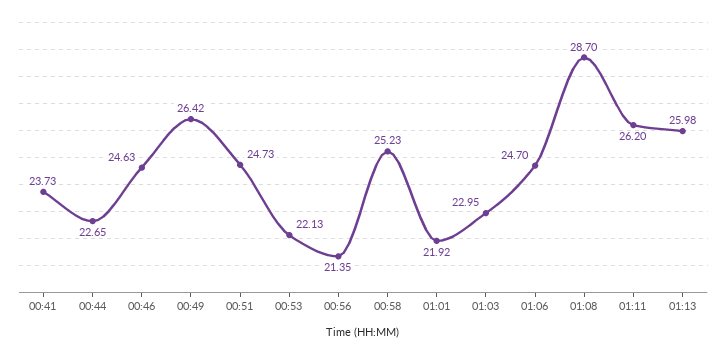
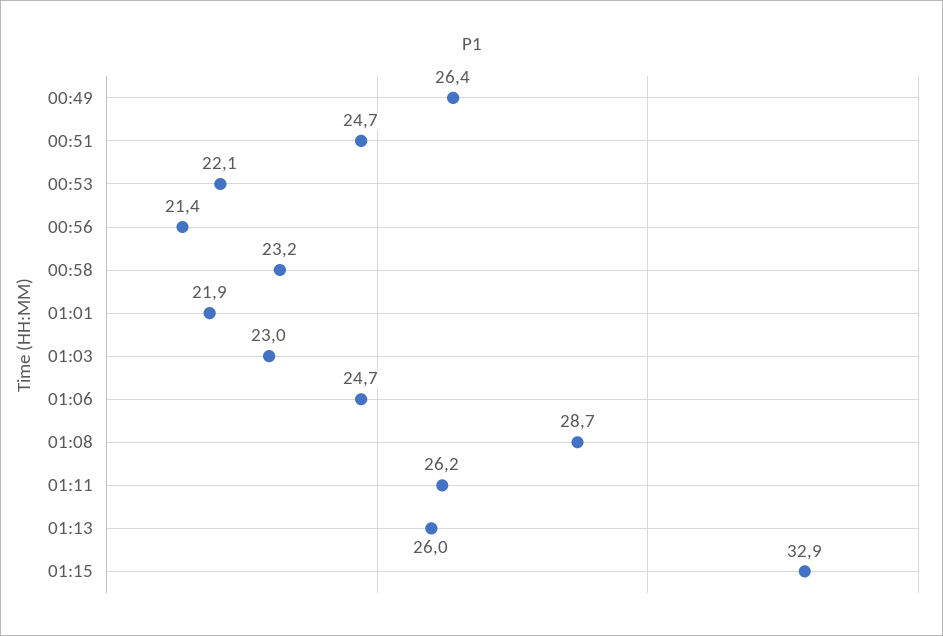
00:41: 23.73 -> none
00:44: 22.65 -> none
00:46: 24.63 -> none
00:58: 25.23 -> 23.2
01:15: none -> 32.9

